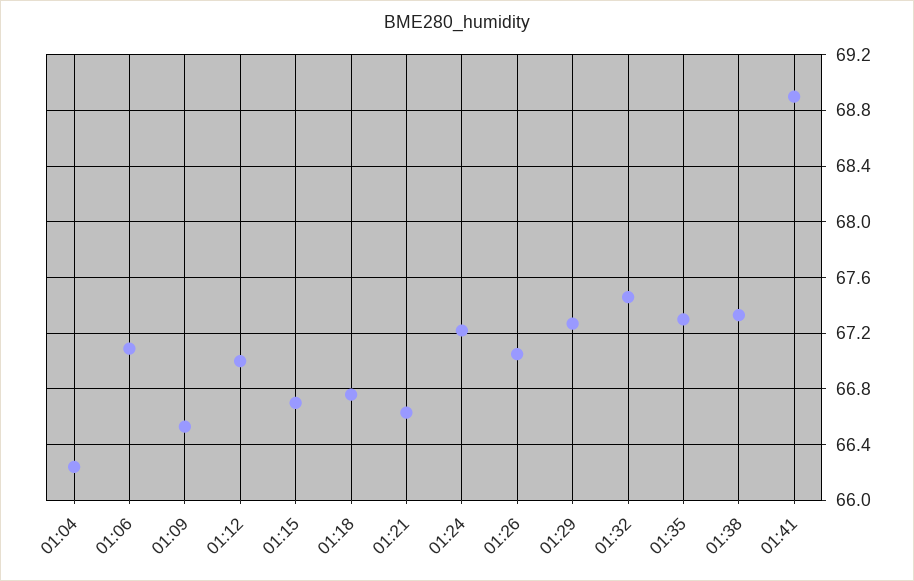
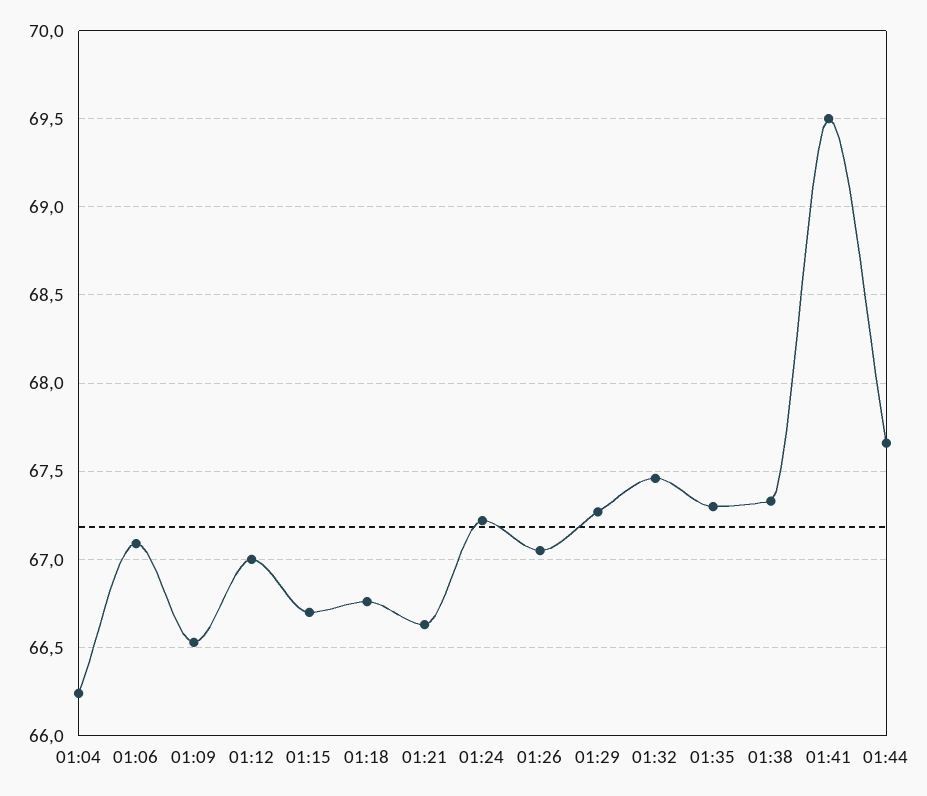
01:41: 68.9 -> 69.5
01:44: none -> 67.65

